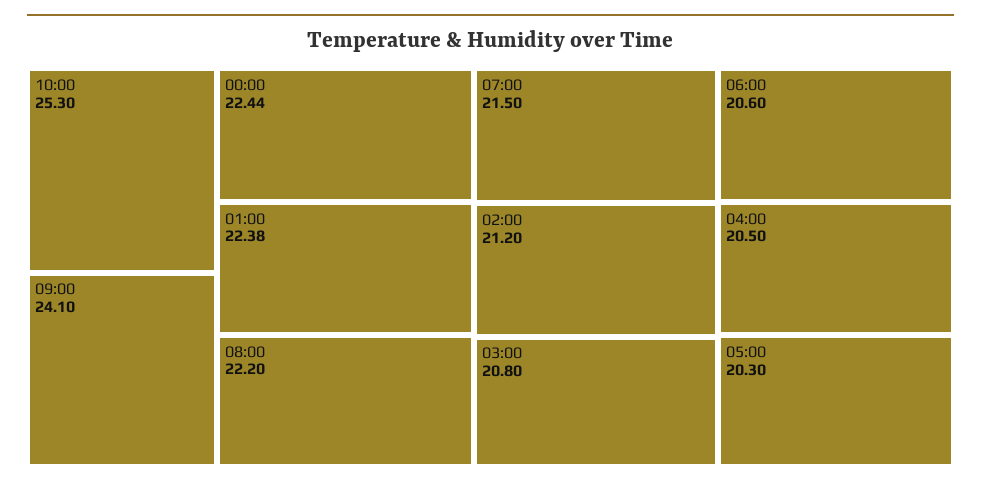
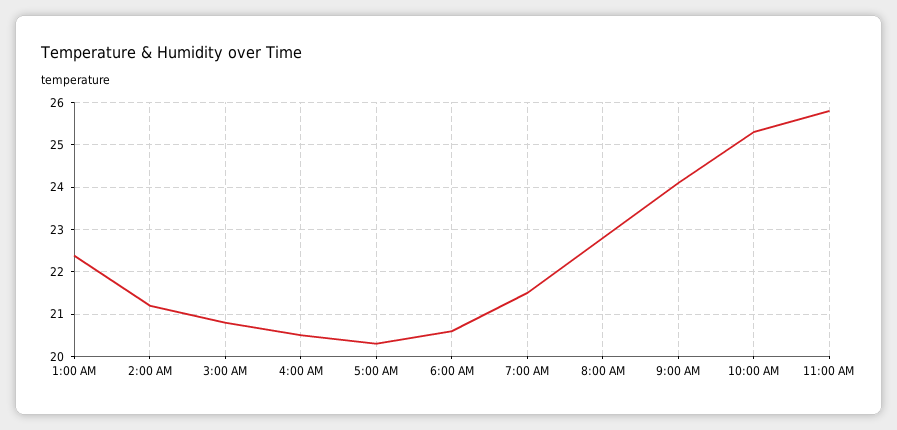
00:00: 22.44 -> none
08:00: 22.2 -> 22.8
11:00 AM: none -> 25.8

